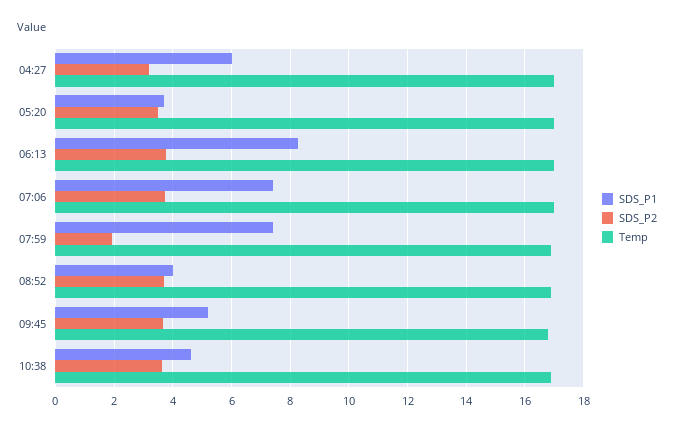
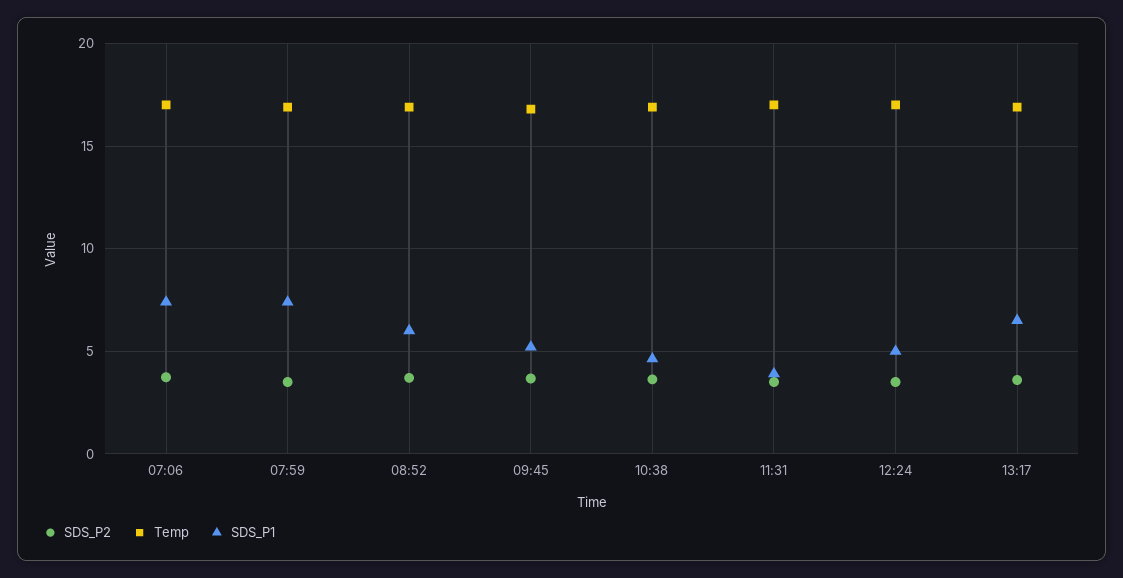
SDS_P1, 04:27: 6 -> none
SDS_P2, 04:27: 3.25 -> none
Temp, 04:27: 17 -> none
SDS_P1, 05:20: 3.75 -> none
SDS_P2, 05:20: 3.5 -> none
Temp, 05:20: 17 -> none
SDS_P1, 06:13: 8.25 -> none
SDS_P2, 06:13: 3.75 -> none
Temp, 06:13: 17 -> none
SDS_P2, 07:59: 2 -> 3.5
SDS_P1, 08:52: 4 -> 6
SDS_P2, 11:31: none -> 3.5
Temp, 11:31: none -> 17
SDS_P1, 11:31: none -> 4
SDS_P2, 12:24: none -> 3.5
Temp, 12:24: none -> 17
SDS_P1, 12:24: none -> 5
SDS_P2, 13:17: none -> 3.5
Temp, 13:17: none -> 17
SDS_P1, 13:17: none -> 6.5

